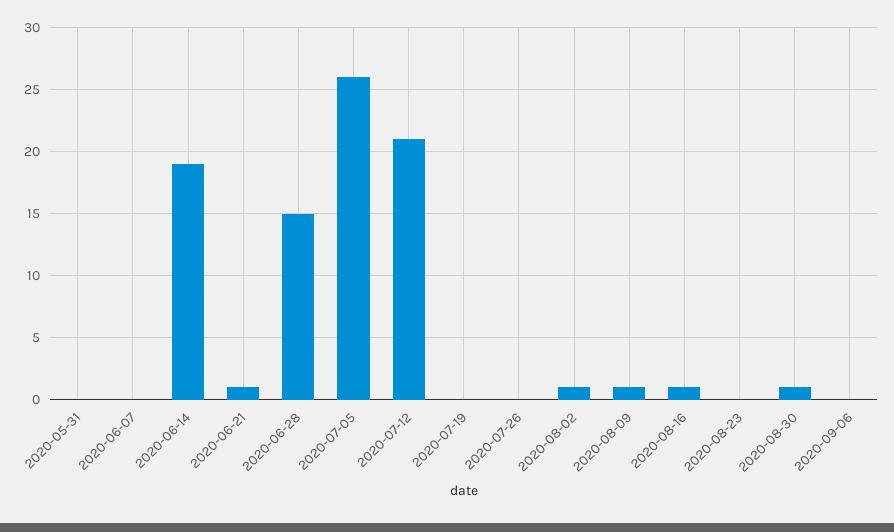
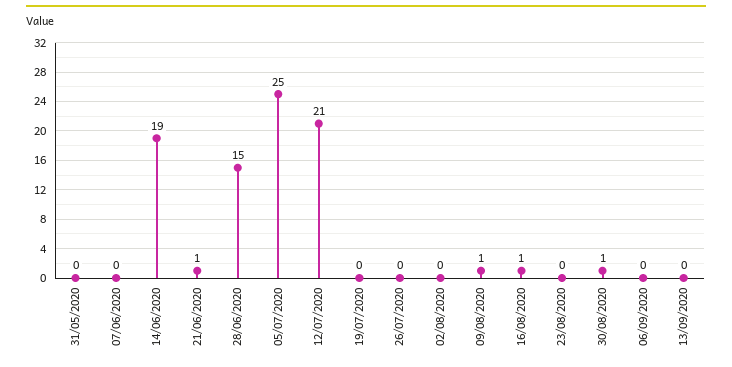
2020-07-05: 26 -> 25
2020-08-02: 1 -> 0
13/09/2020: none -> 0

